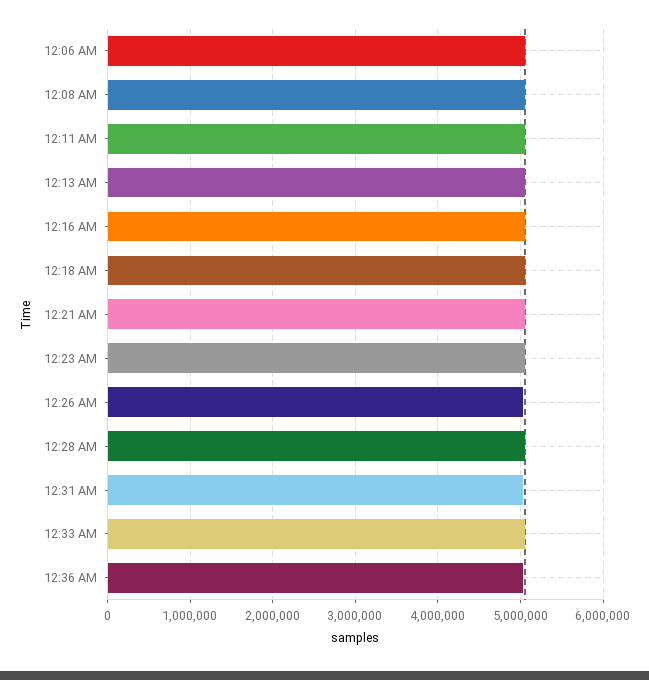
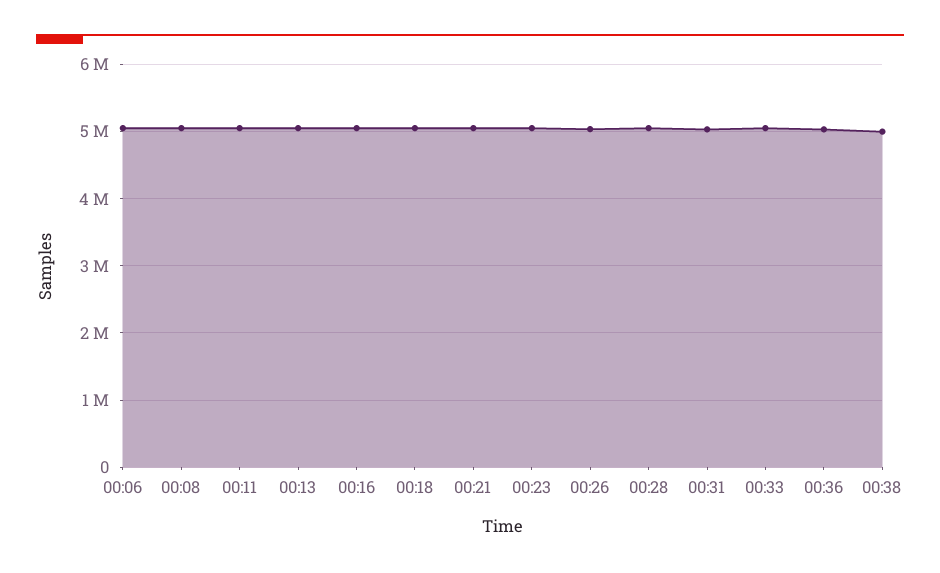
00:38: none -> 5000000

